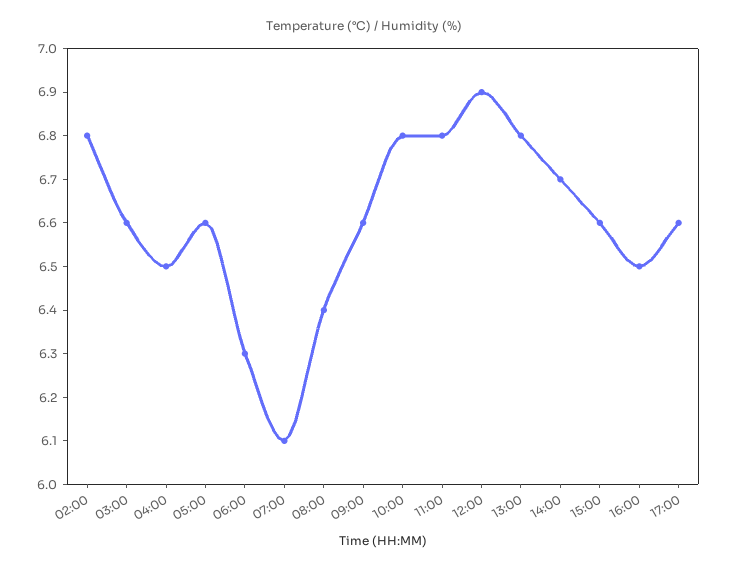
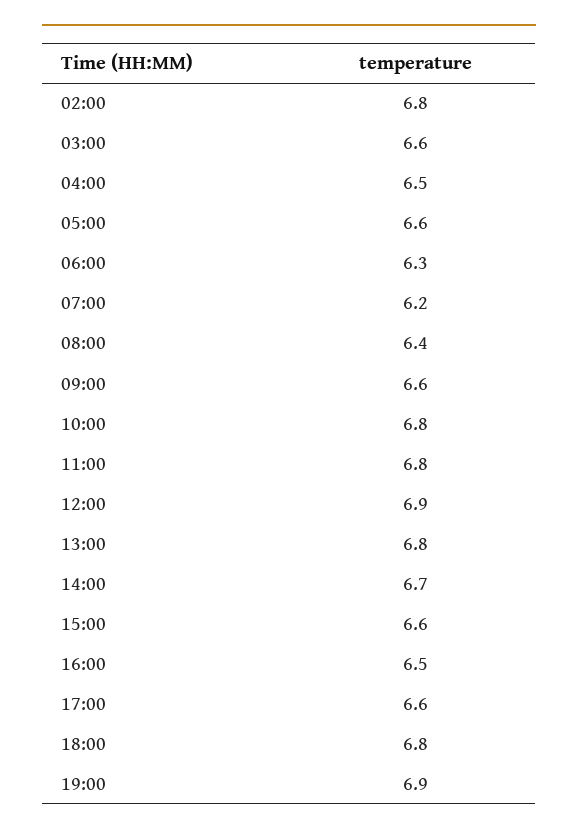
07:00: 6.1 -> 6.2
18:00: none -> 6.8
19:00: none -> 6.9

